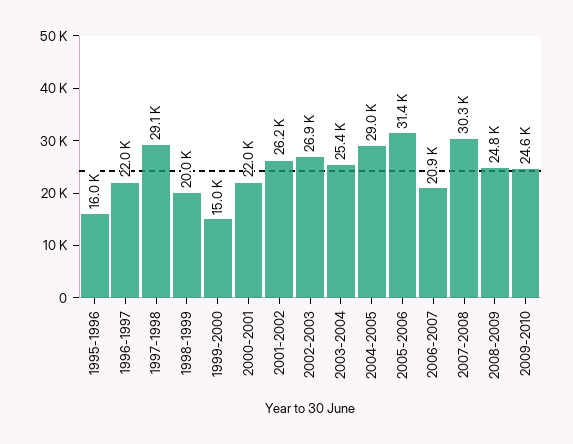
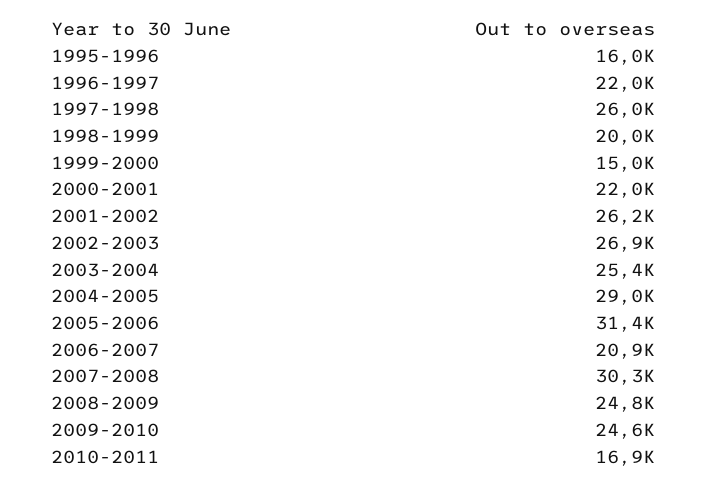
1997-1998: 29100 -> 26000
2010-2011: none -> 16900

